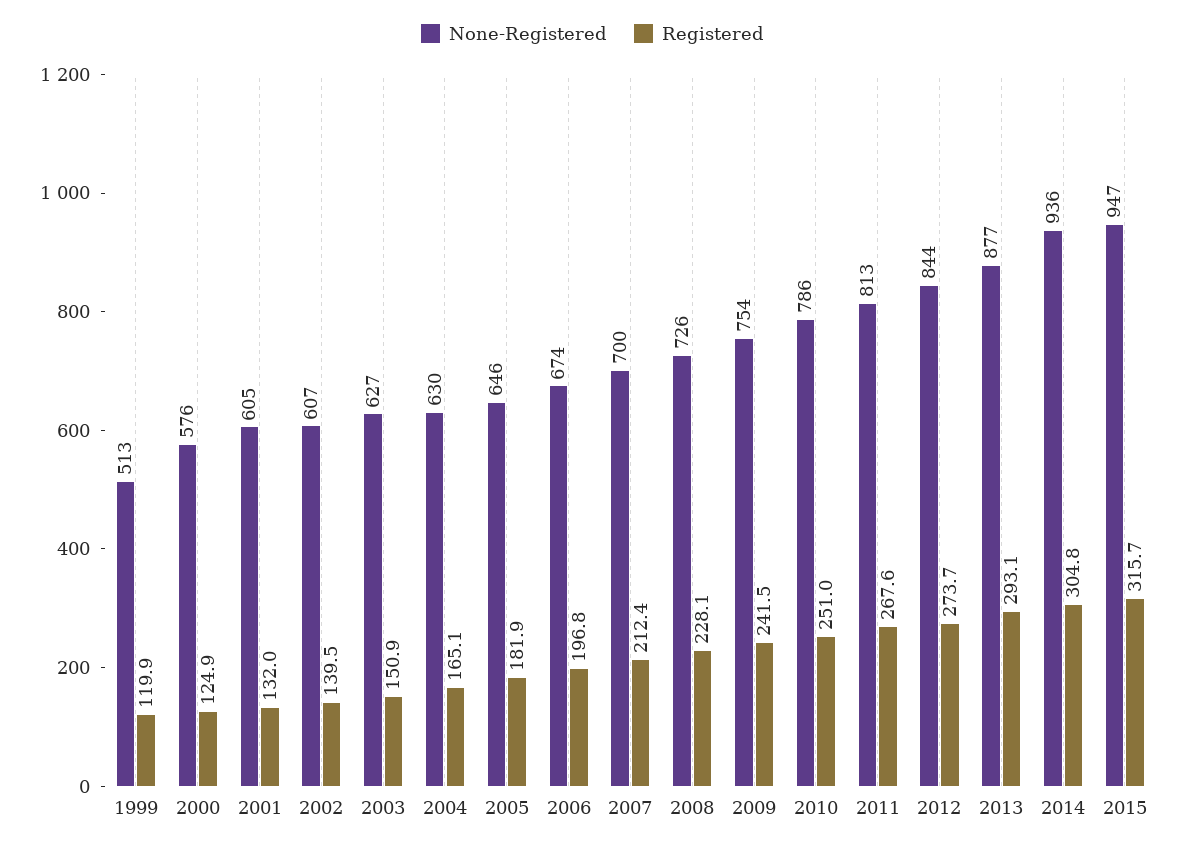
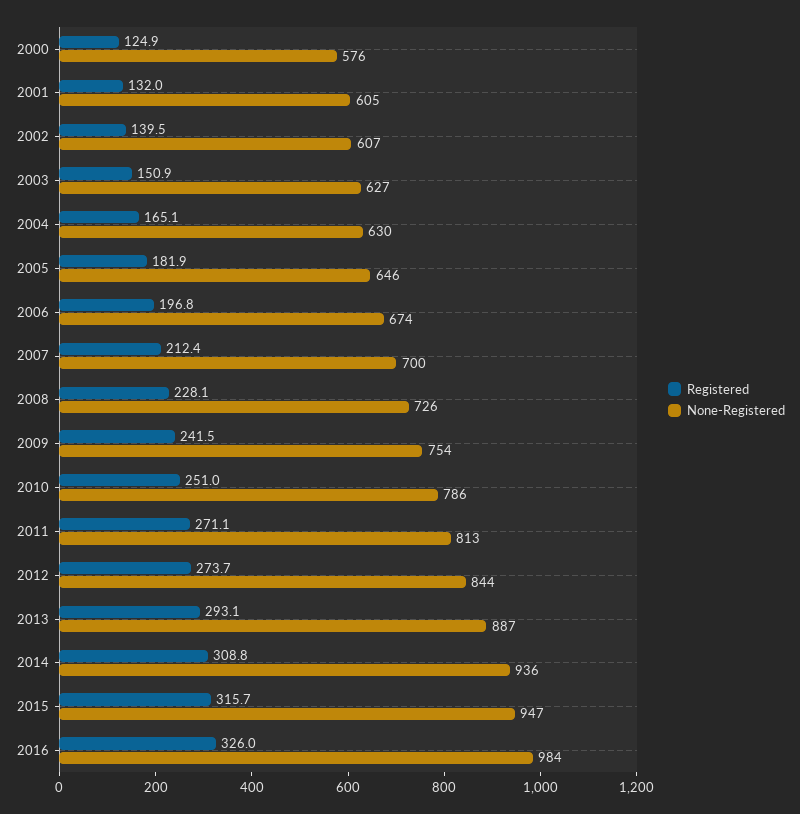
None-Registered, 1999: 513 -> none
Registered, 1999: 119.9 -> none
Registered, 2011: 267.6 -> 271.1
None-Registered, 2013: 877 -> 887
Registered, 2014: 304.8 -> 308.8
Registered, 2016: none -> 326
None-Registered, 2016: none -> 984

